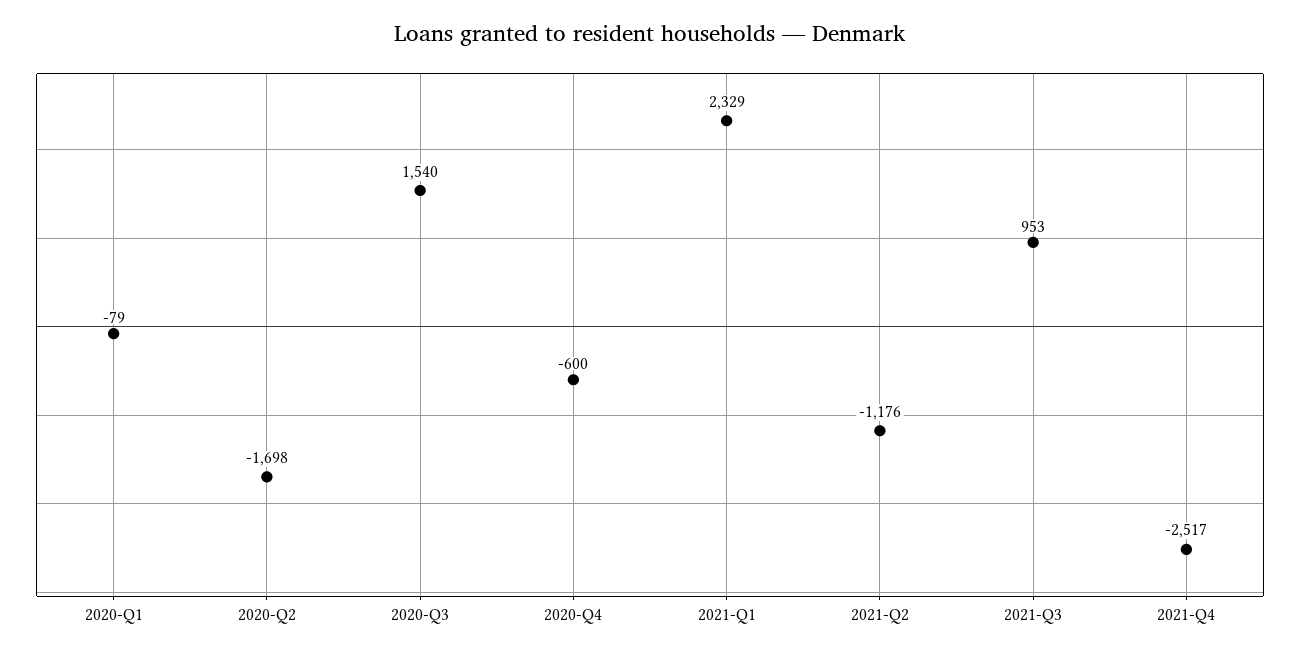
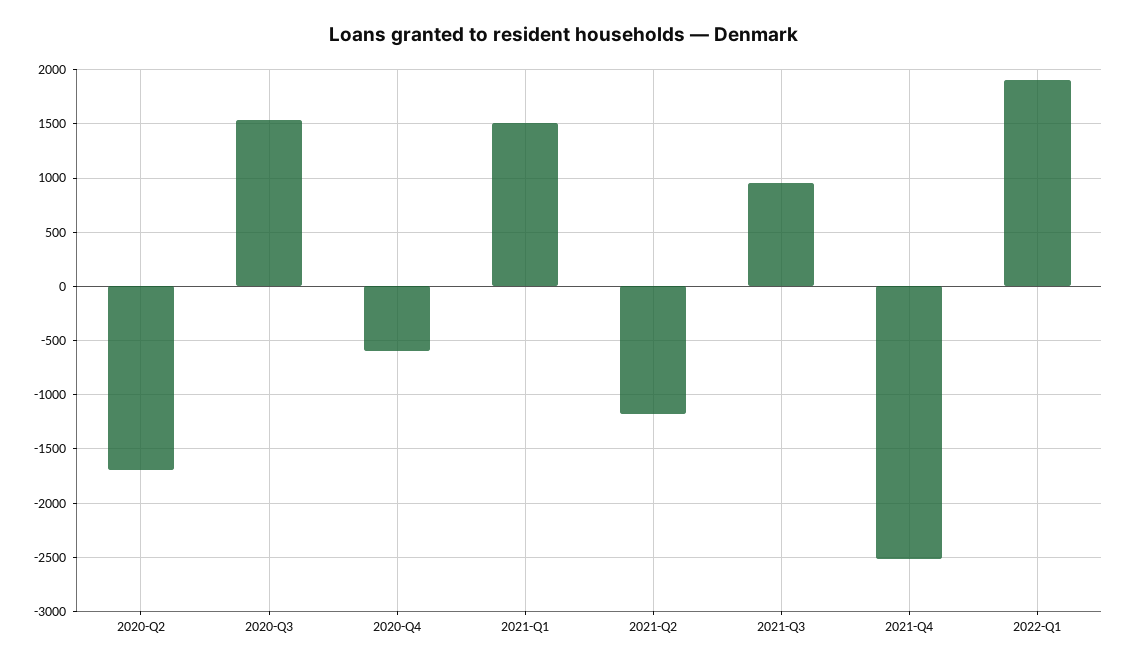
2020-Q1: -79 -> none
2021-Q1: 2329 -> 1500
2022-Q1: none -> 1900

